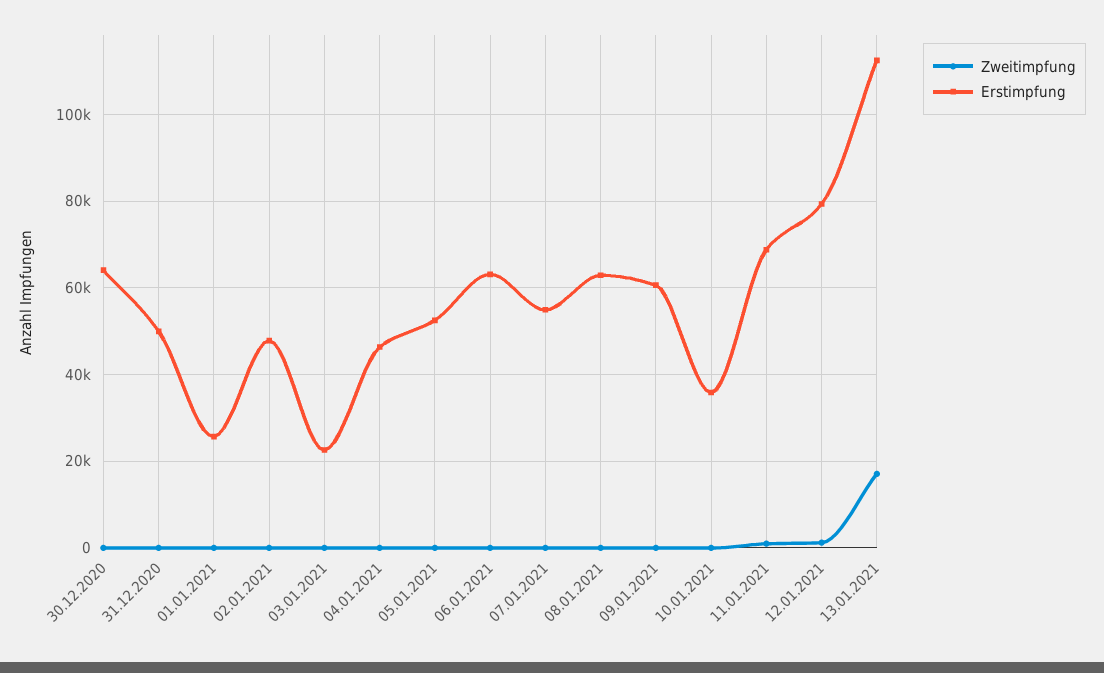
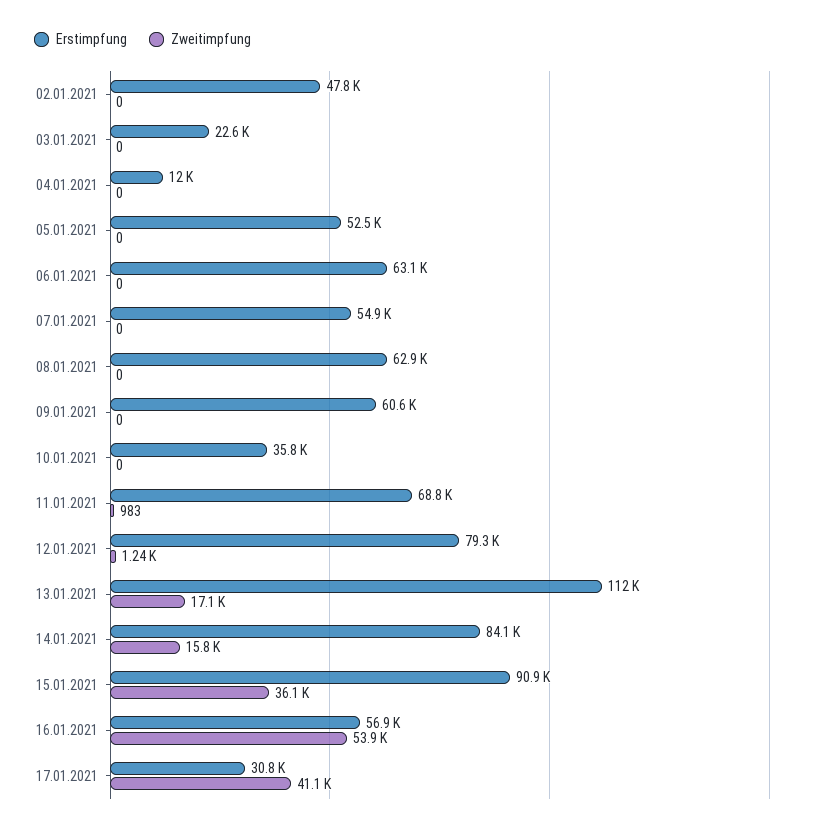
Zweitimpfung, 30.12.2020: 0 -> none
Erstimpfung, 30.12.2020: 64000 -> none
Zweitimpfung, 31.12.2020: 0 -> none
Erstimpfung, 31.12.2020: 50000 -> none
Zweitimpfung, 01.01.2021: 0 -> none
Erstimpfung, 01.01.2021: 26000 -> none
Erstimpfung, 04.01.2021: 46000 -> 12000
Erstimpfung, 14.01.2021: none -> 84100
Zweitimpfung, 14.01.2021: none -> 15800
Erstimpfung, 15.01.2021: none -> 90900
Zweitimpfung, 15.01.2021: none -> 36100
Erstimpfung, 16.01.2021: none -> 56900
Zweitimpfung, 16.01.2021: none -> 53900
Erstimpfung, 17.01.2021: none -> 30800
Zweitimpfung, 17.01.2021: none -> 41100

